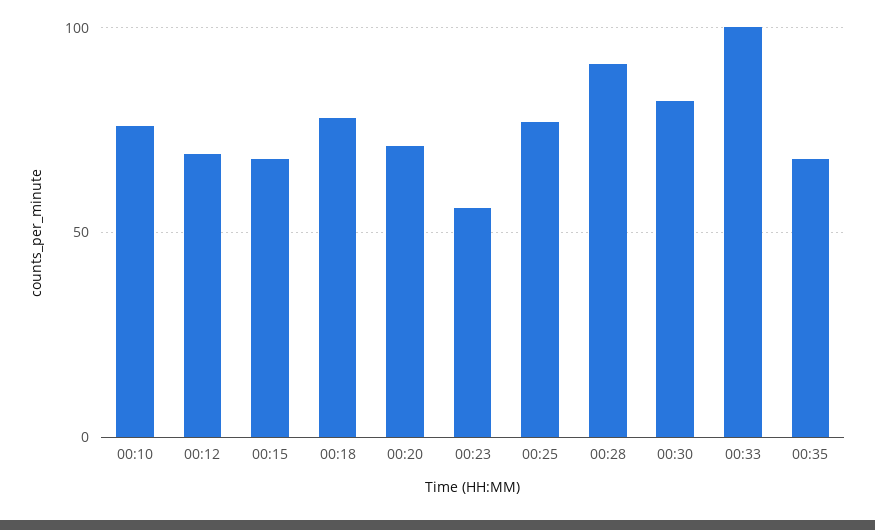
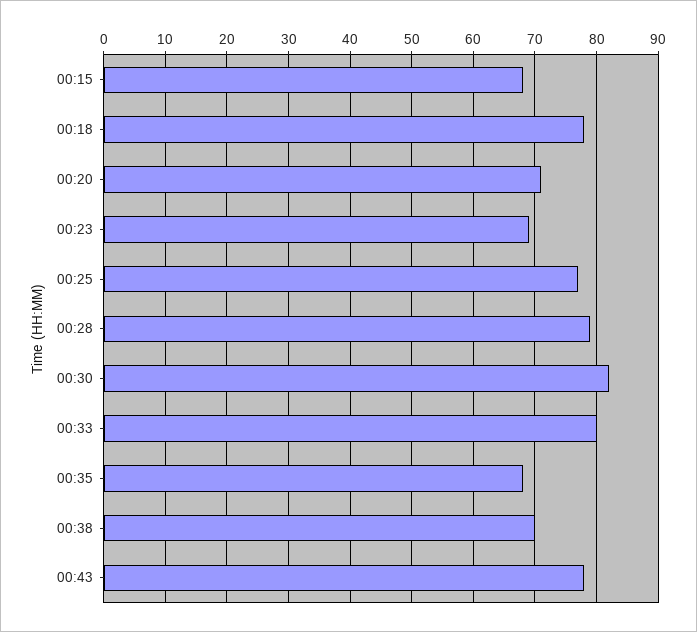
00:10: 75 -> none
00:12: 70 -> none
00:23: 55 -> 69
00:28: 90 -> 79
00:33: 100 -> 80
00:38: none -> 70
00:43: none -> 78

